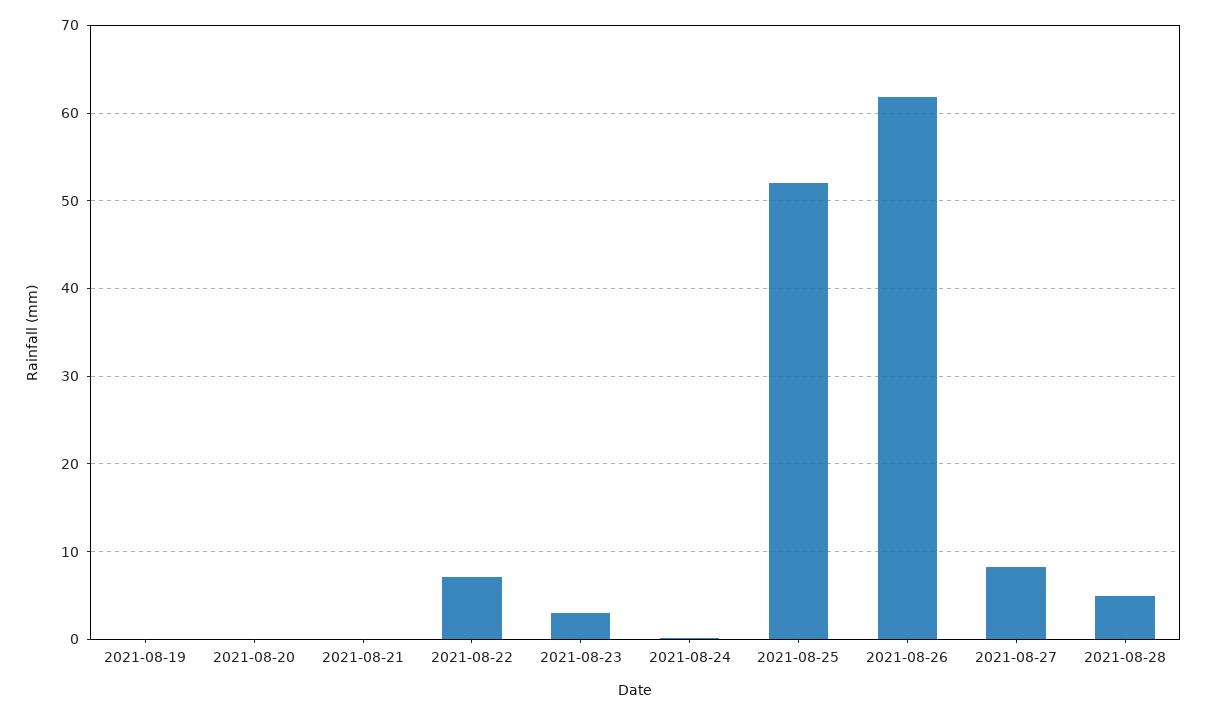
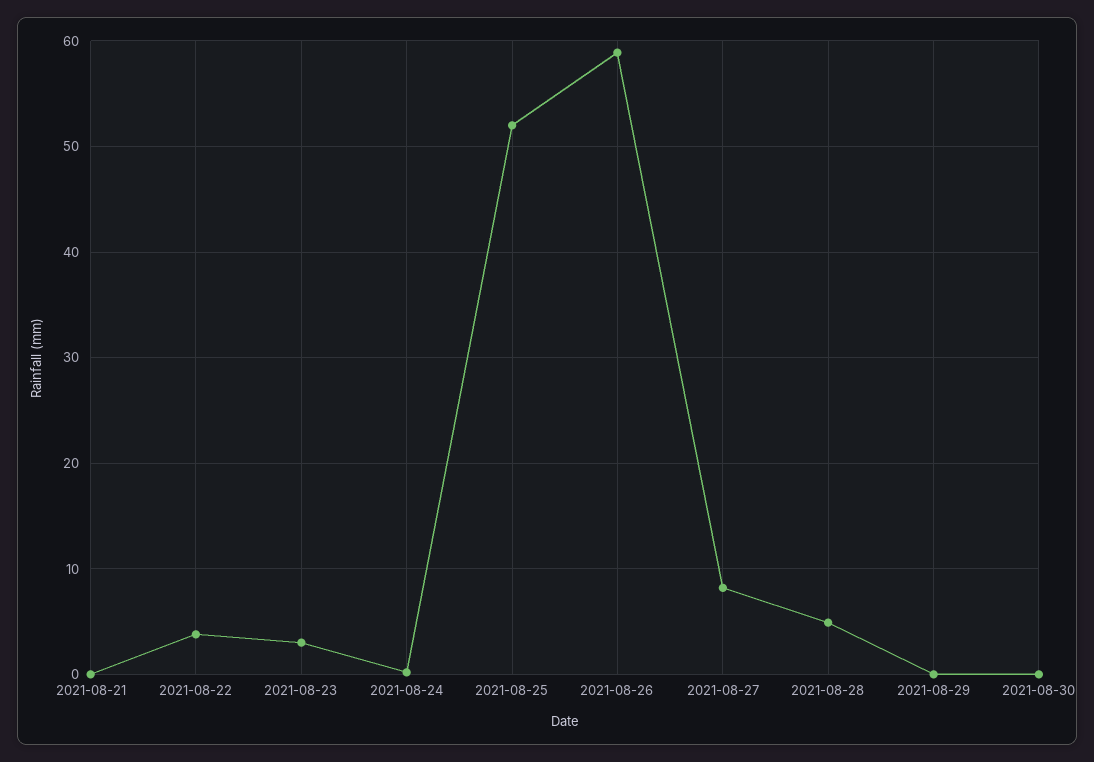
2021-08-19: 0 -> none
2021-08-20: 0 -> none
2021-08-22: 7 -> 4
2021-08-26: 62 -> 59
2021-08-29: none -> 0
2021-08-30: none -> 0

